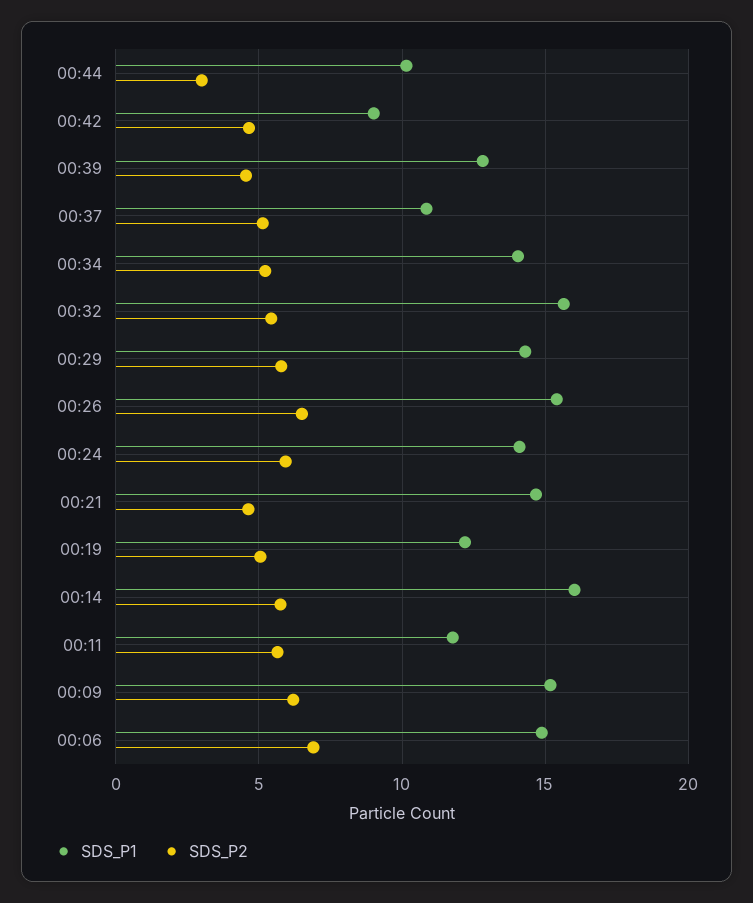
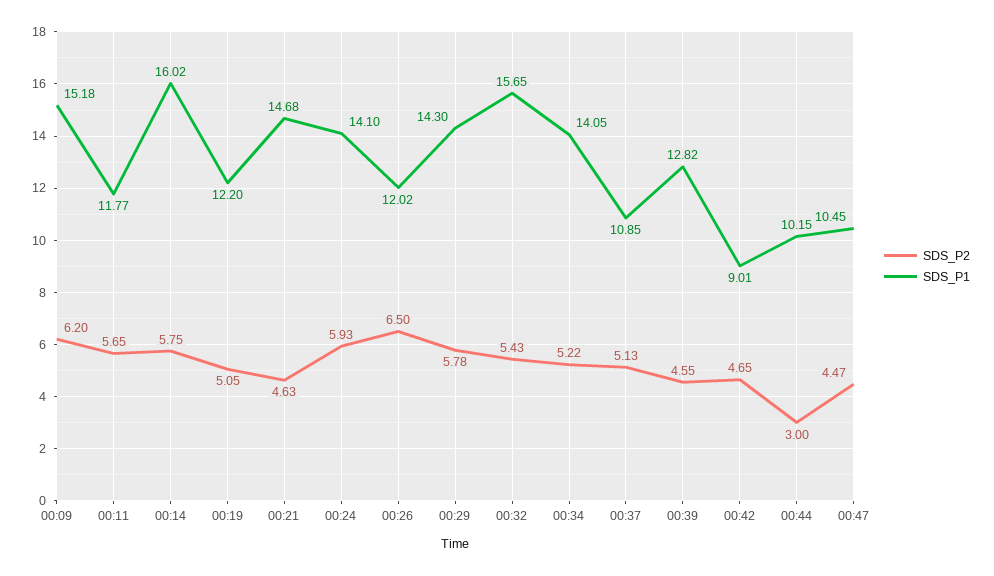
SDS_P1, 00:26: 15.5 -> 12.02
SDS_P1, 00:06: 15 -> none
SDS_P2, 00:06: 7 -> none
SDS_P2, 00:47: none -> 4.47
SDS_P1, 00:47: none -> 10.45

